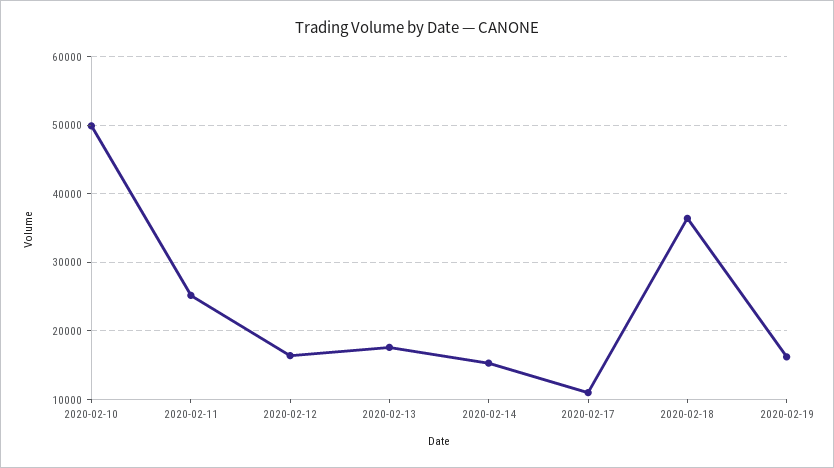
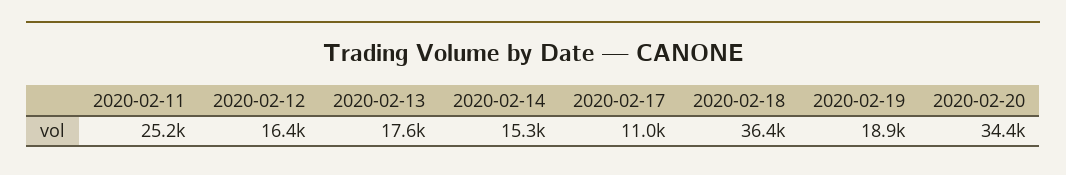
2020-02-10: 50000 -> none
2020-02-19: 16000 -> 18900
2020-02-20: none -> 34400

